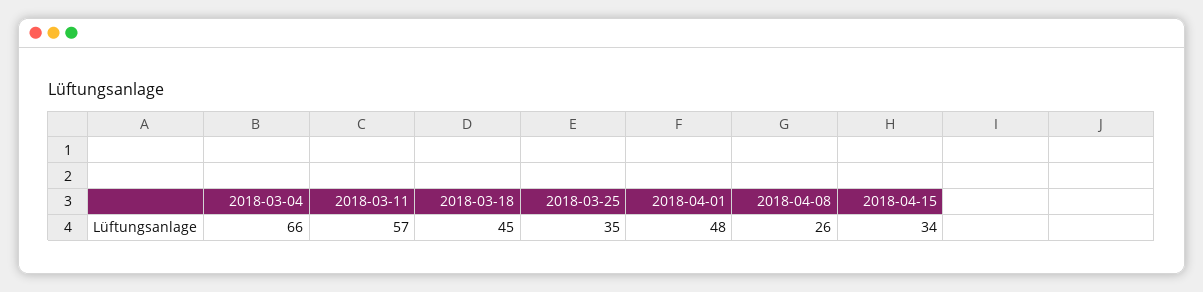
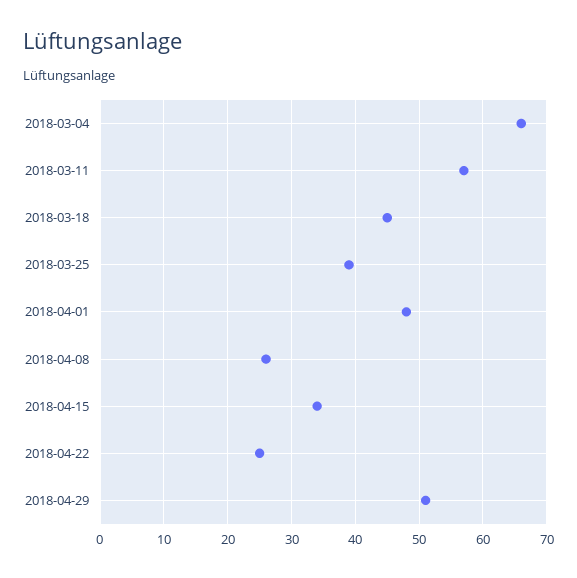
2018-03-25: 35 -> 39
2018-04-22: none -> 25
2018-04-29: none -> 51

